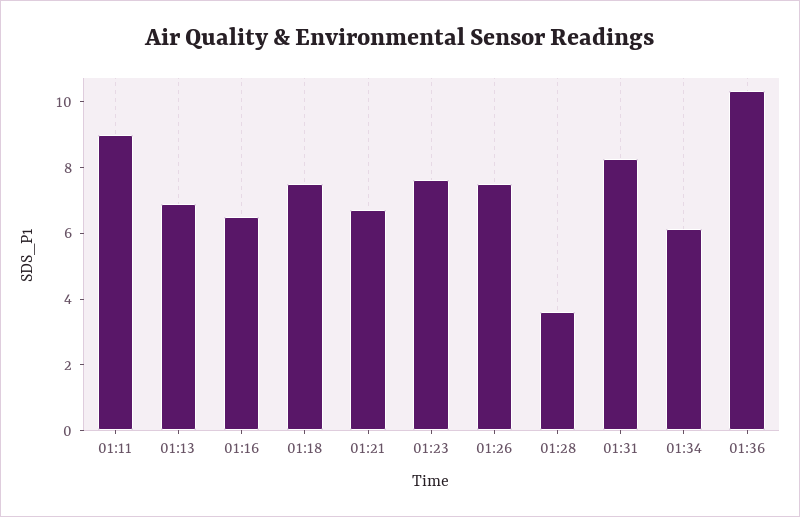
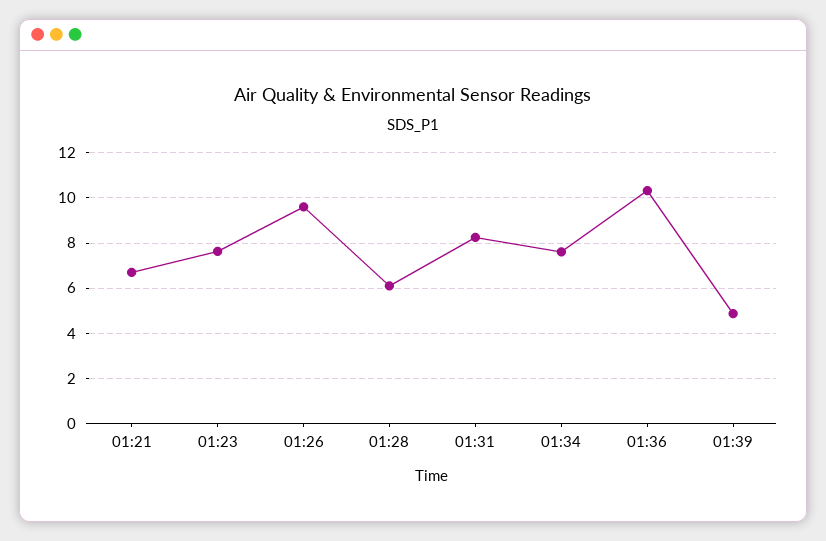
01:11: 9 -> none
01:13: 7 -> none
01:16: 6.5 -> none
01:18: 7.5 -> none
01:26: 7.5 -> 9.5
01:28: 3.5 -> 6
01:34: 6 -> 7.5
01:39: none -> 5

